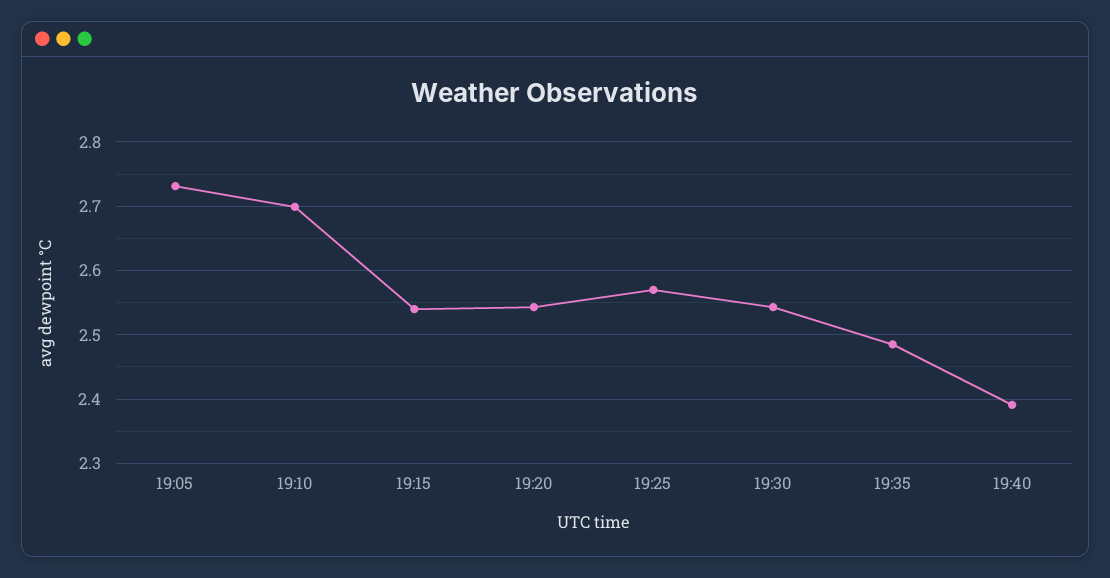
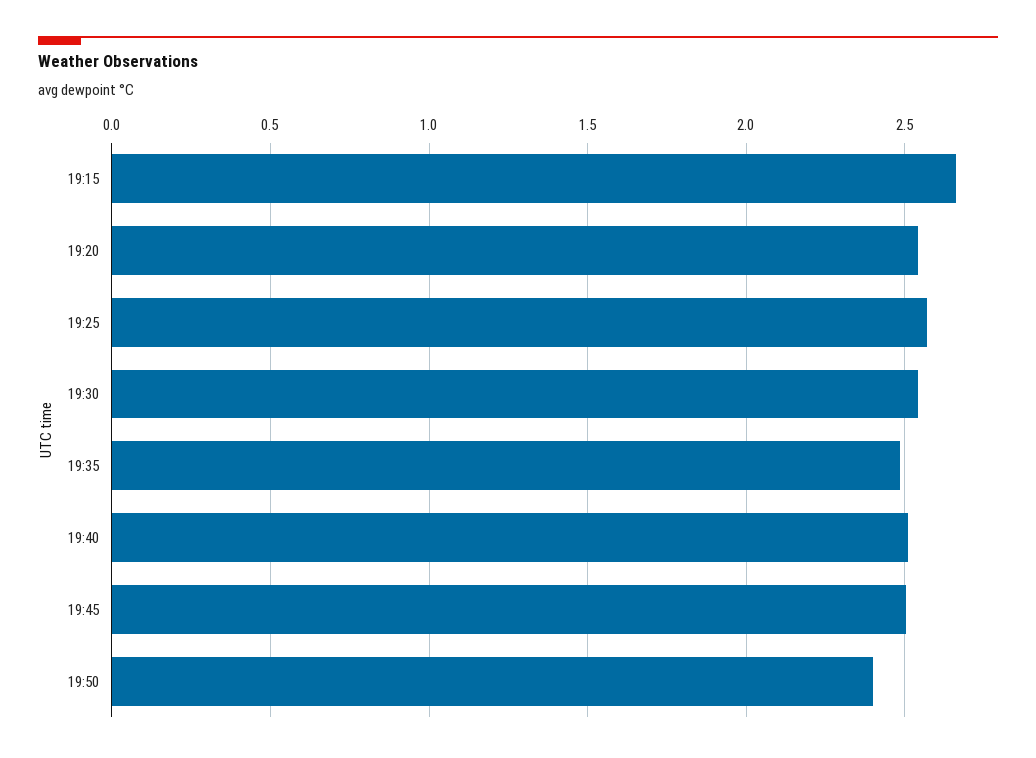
19:05: 2.73 -> none
19:10: 2.7 -> none
19:15: 2.54 -> 2.65
19:40: 2.39 -> 2.5
19:45: none -> 2.5
19:50: none -> 2.4

